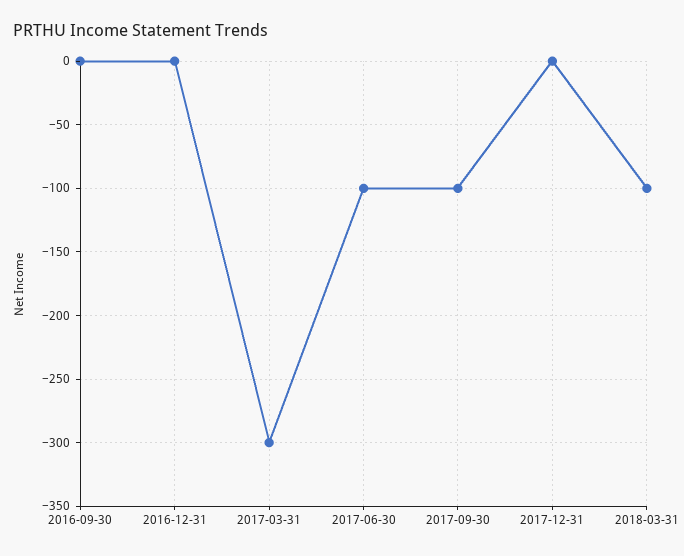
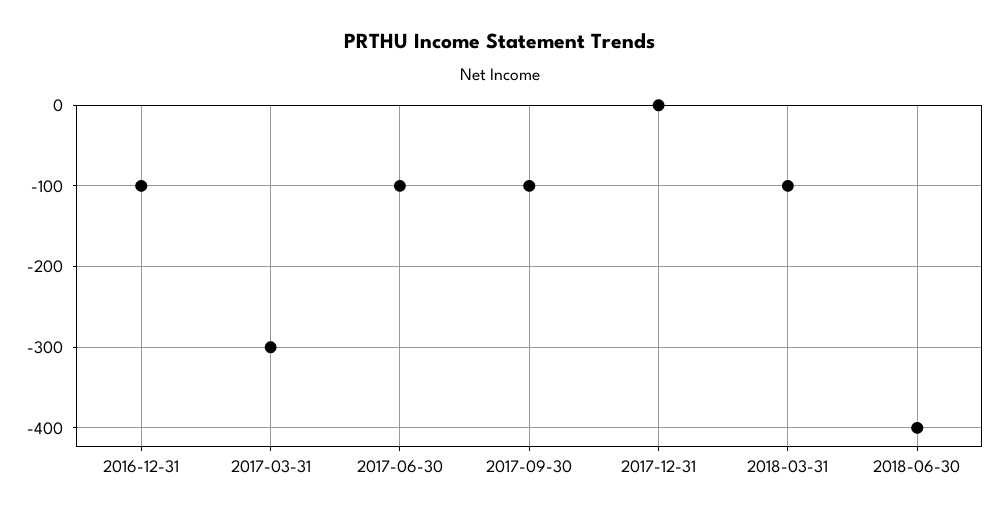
2016-09-30: 0 -> none
2016-12-31: 0 -> -100
2018-06-30: none -> -400

